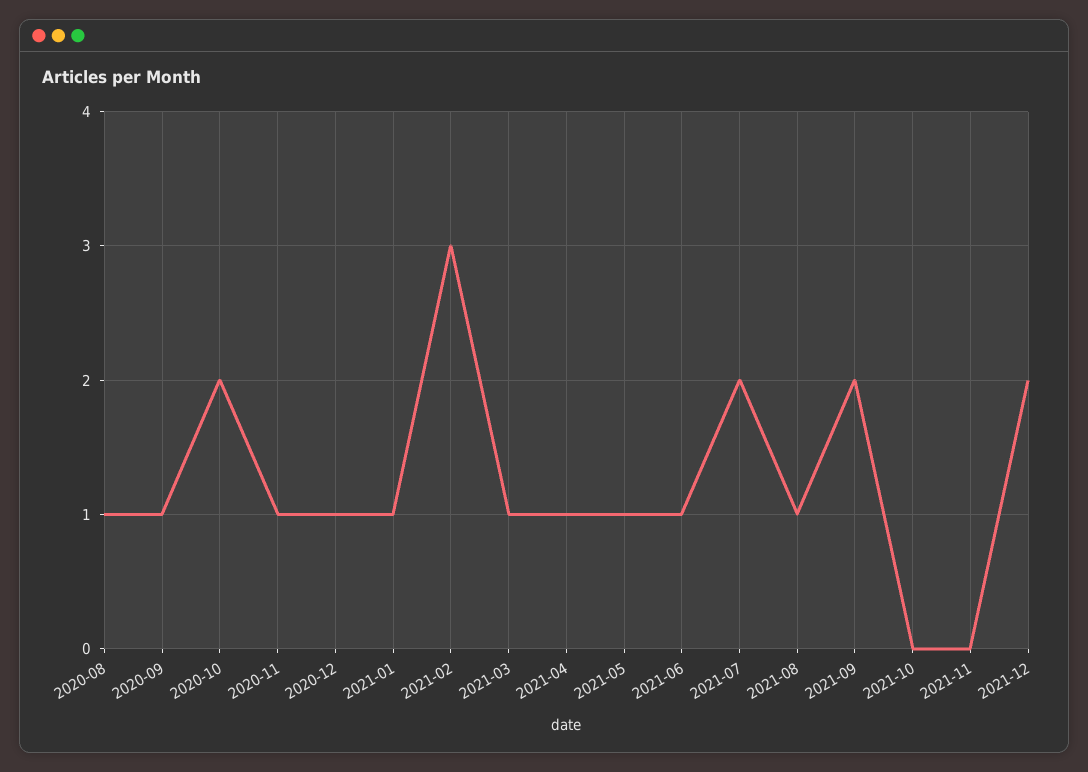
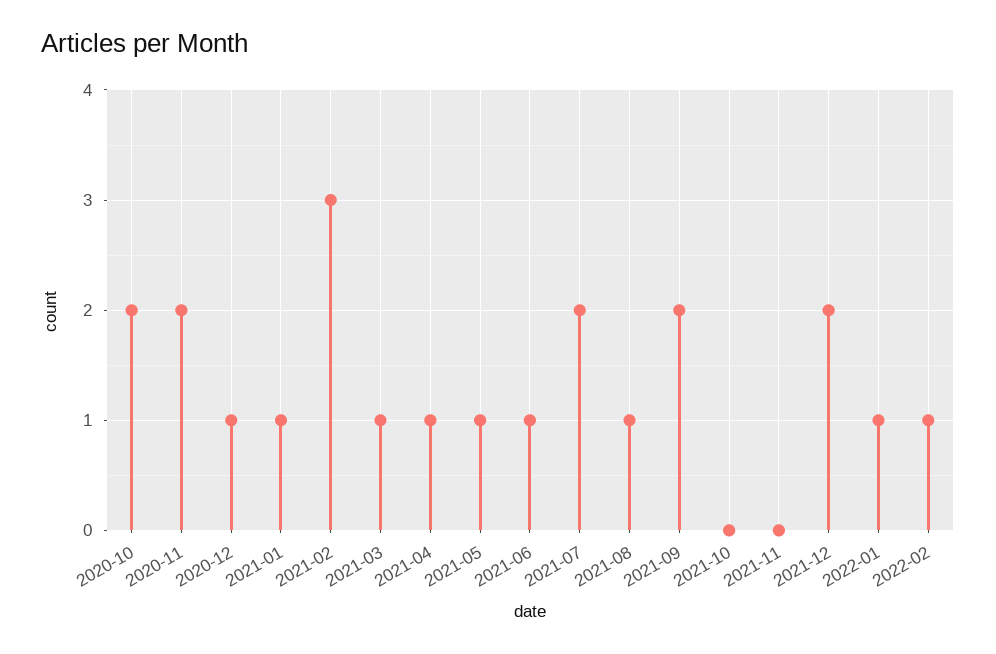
2020-08: 1 -> none
2020-09: 1 -> none
2020-11: 1 -> 2
2022-01: none -> 1
2022-02: none -> 1

